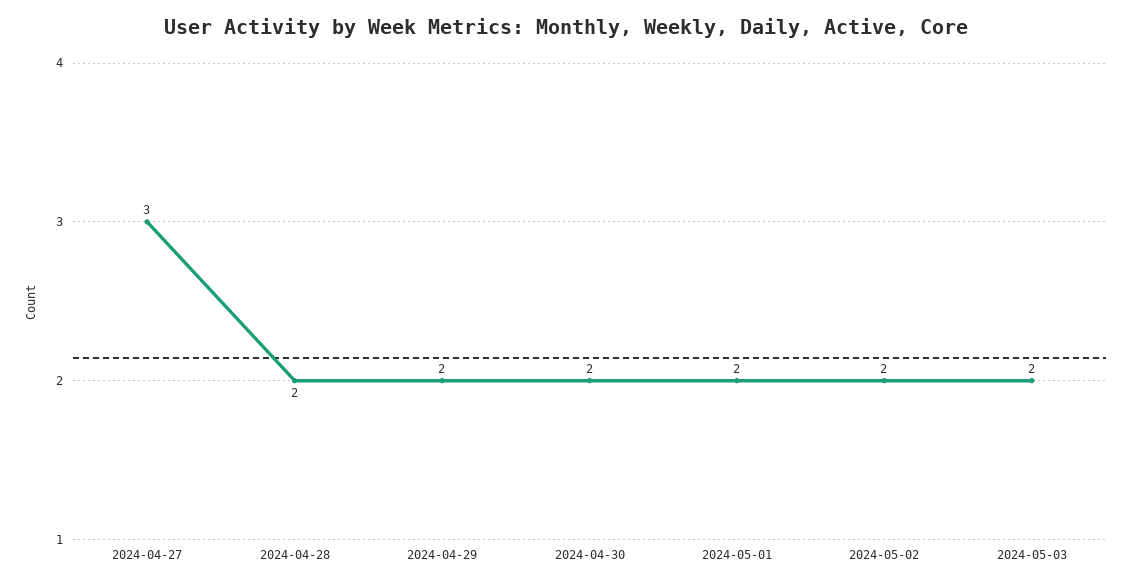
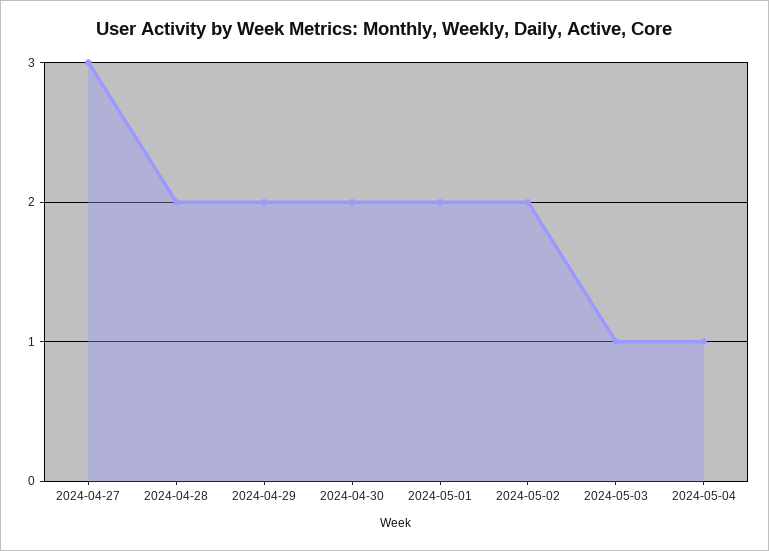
2024-05-03: 2 -> 1
2024-05-04: none -> 1

